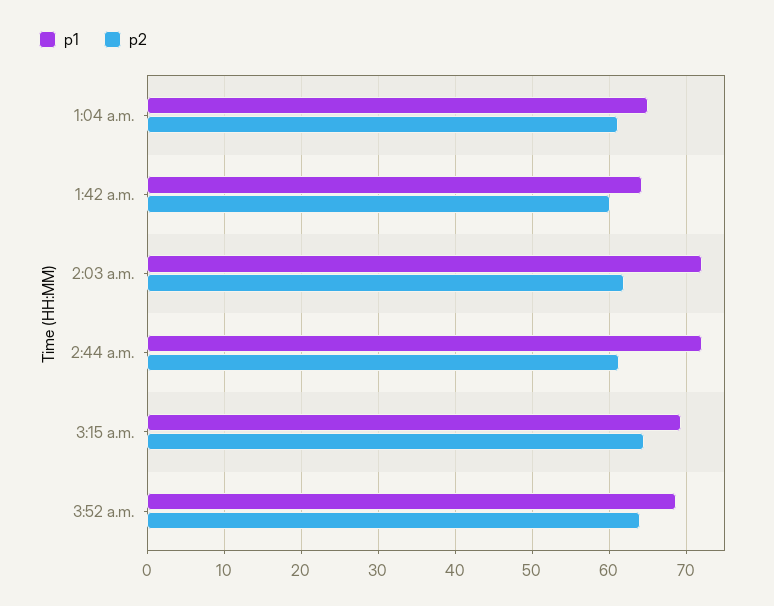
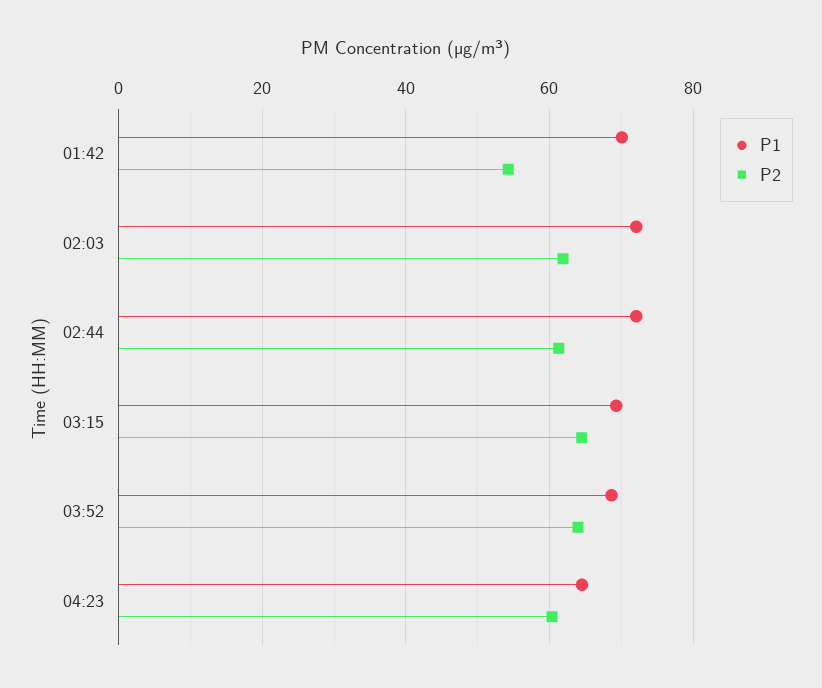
p1, 1:04 a.m.: 65 -> none
p2, 1:04 a.m.: 61 -> none
p1, 1:42 a.m.: 64 -> 70
p2, 1:42 a.m.: 60 -> 54
p1, 04:23: none -> 64
p2, 04:23: none -> 60

